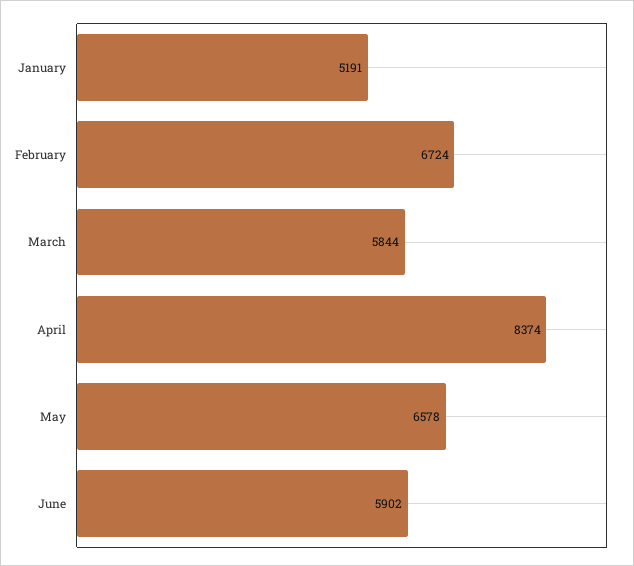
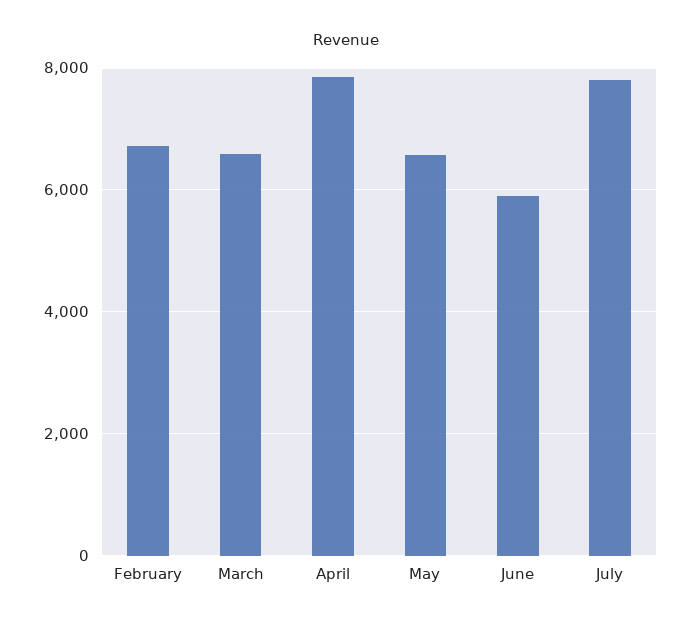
January: 5191 -> none
March: 5844 -> 6600
April: 8374 -> 7800
July: none -> 7800

